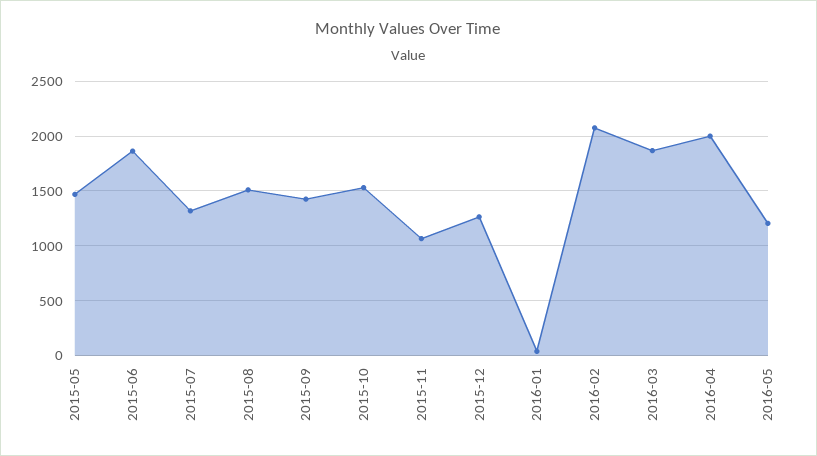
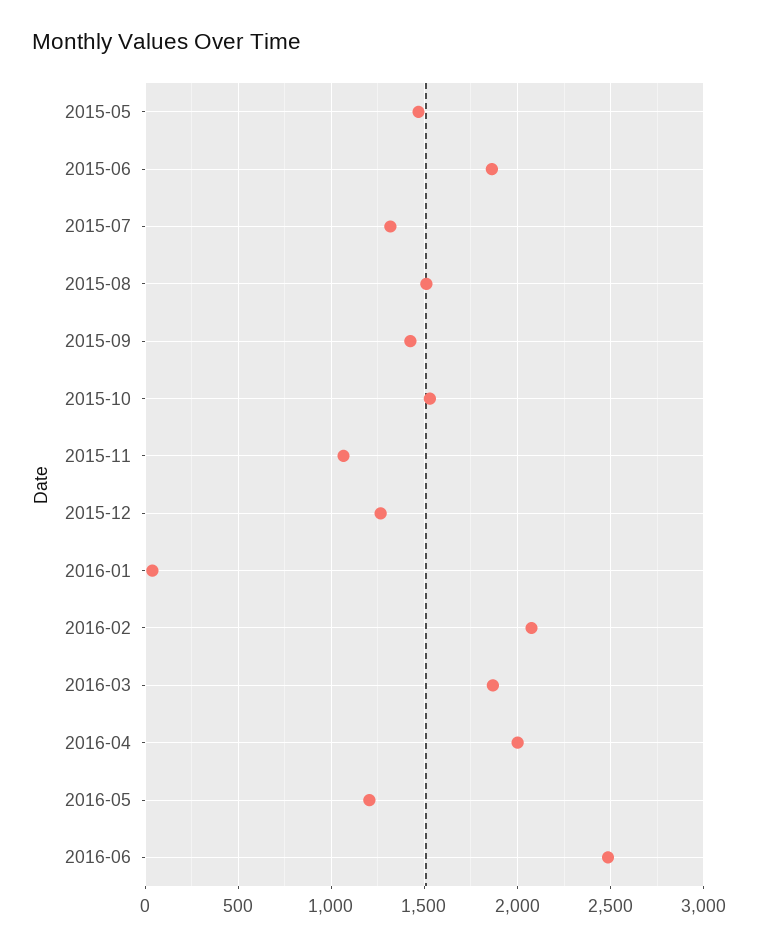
2016-06: none -> 2500

